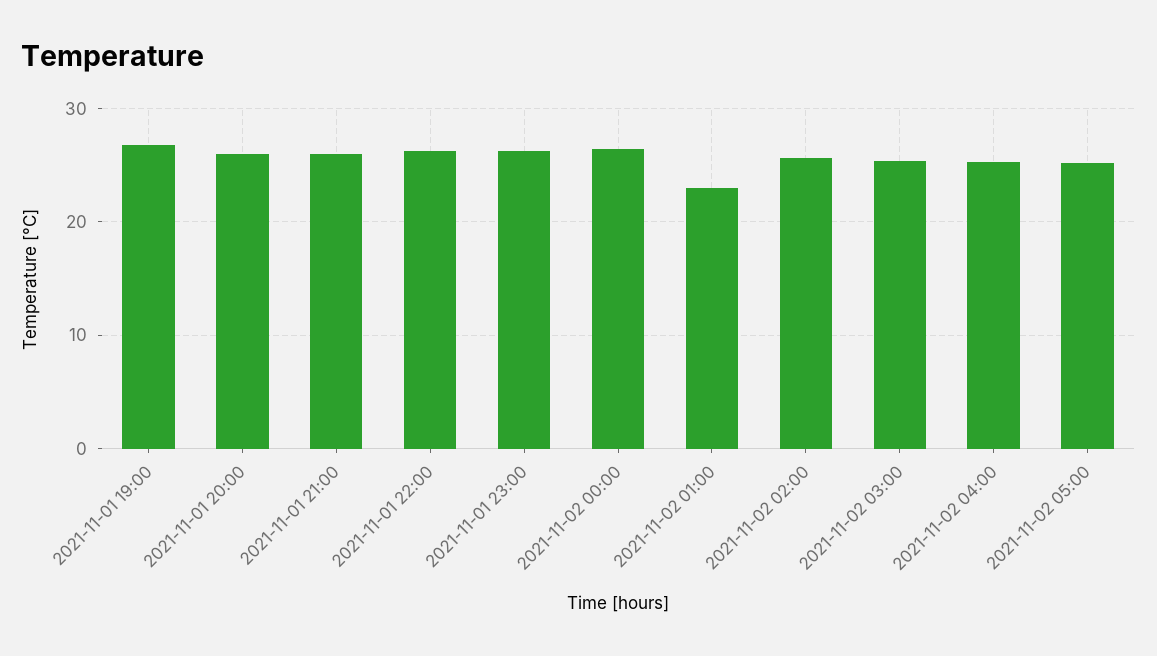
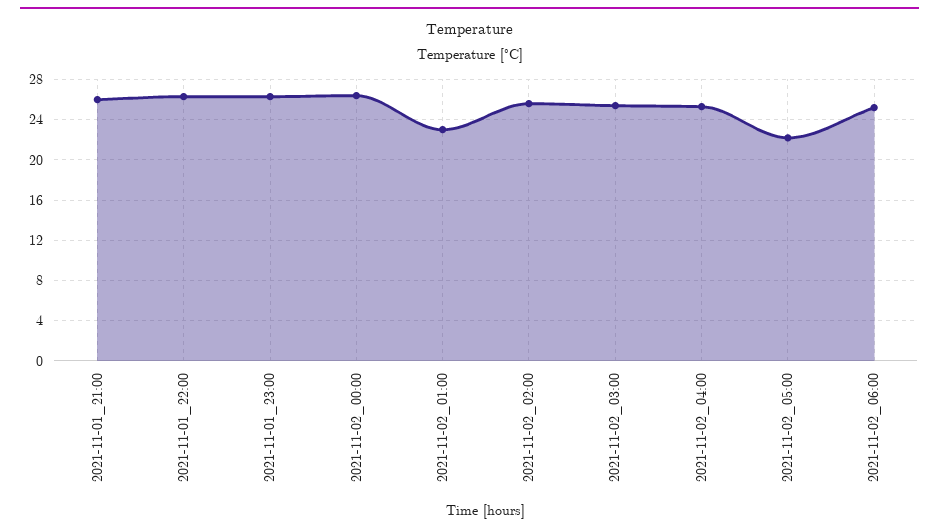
2021-11-01 19:00: 27 -> none
2021-11-01 20:00: 26 -> none
2021-11-02 05:00: 25 -> 22
2021-11-02_06:00: none -> 25

